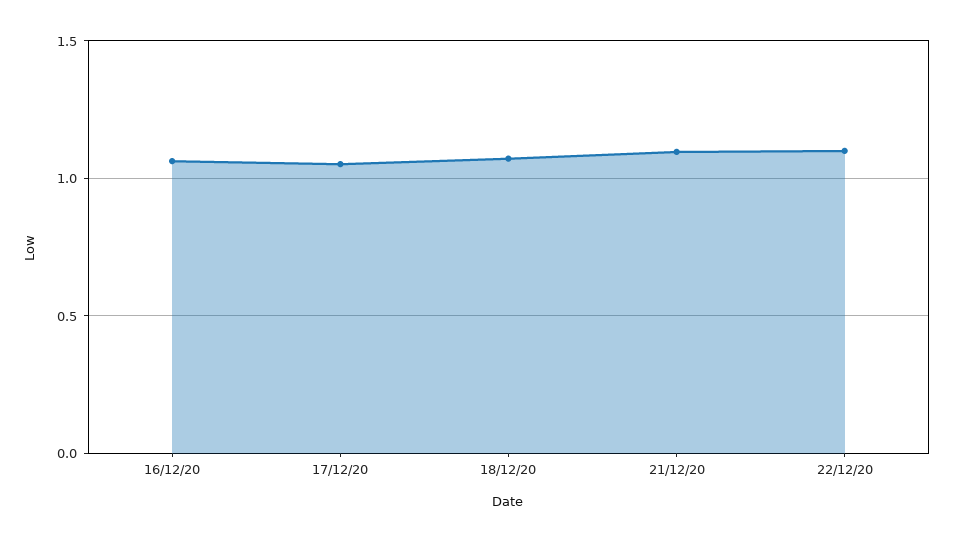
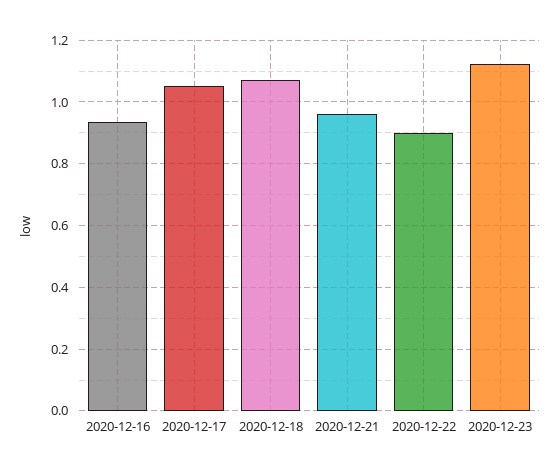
16/12/20: 1.05 -> 0.94
21/12/20: 1.1 -> 0.96
22/12/20: 1.1 -> 0.9
2020-12-23: none -> 1.12

